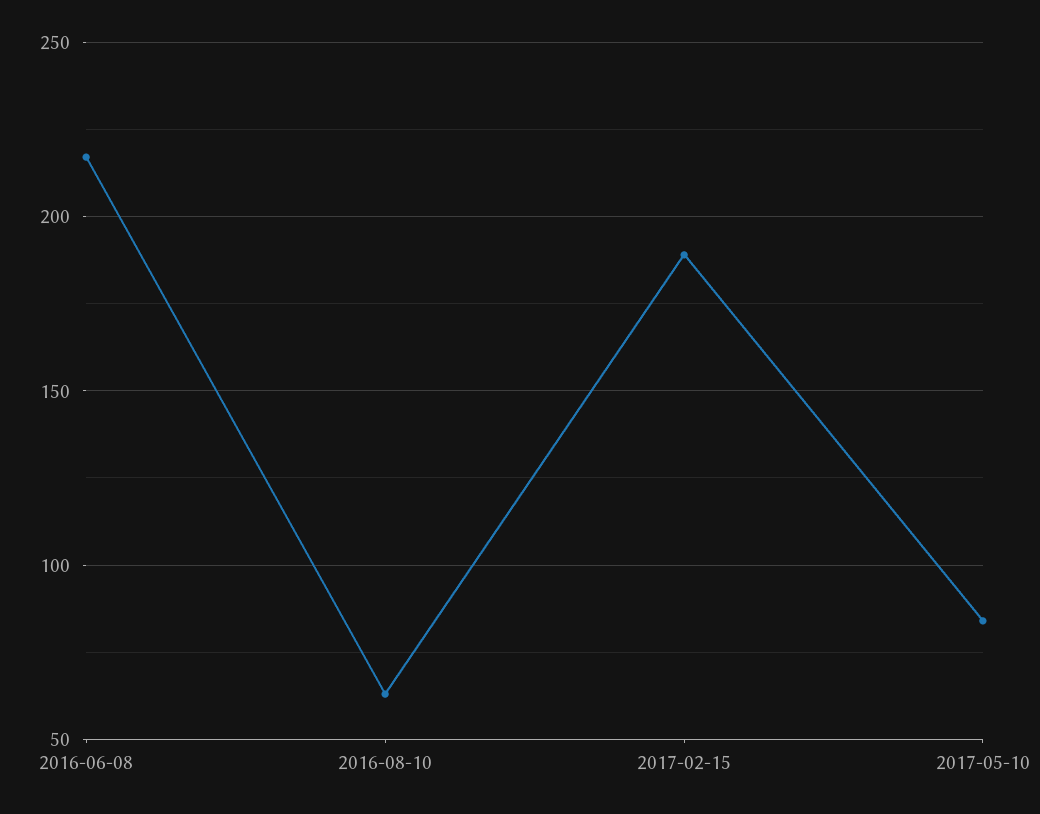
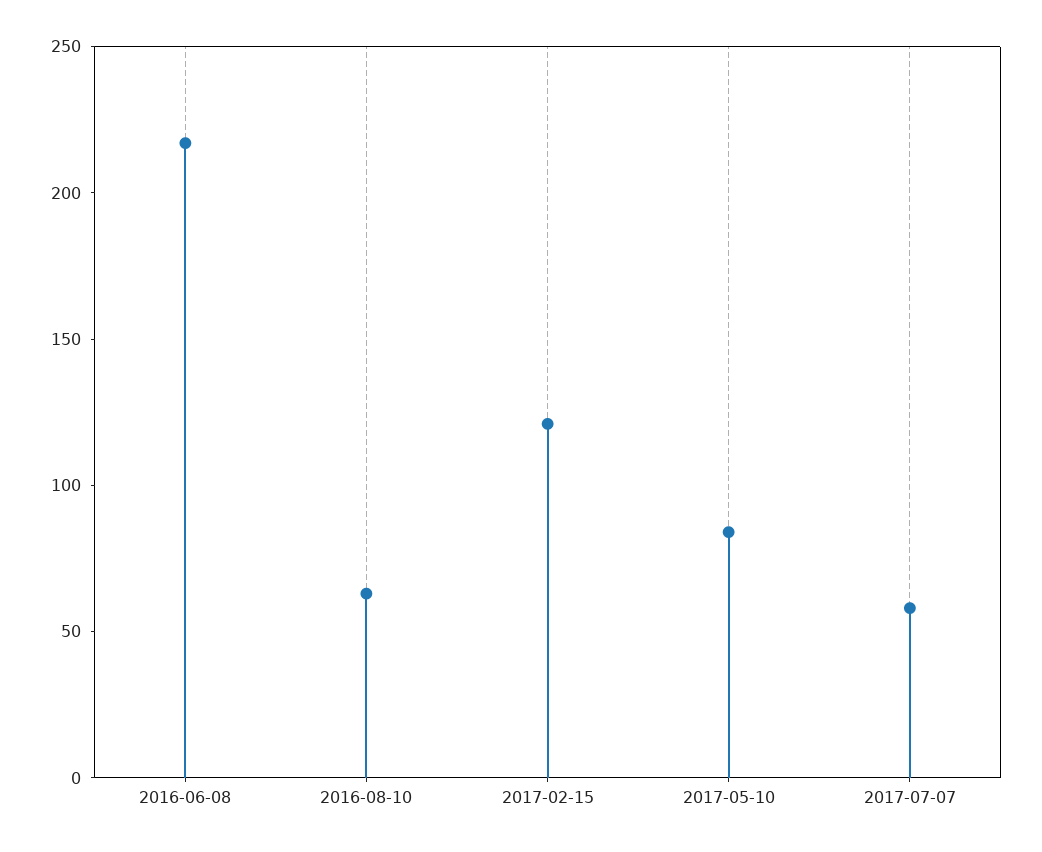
2017-02-15: 190 -> 120
2017-07-07: none -> 60

